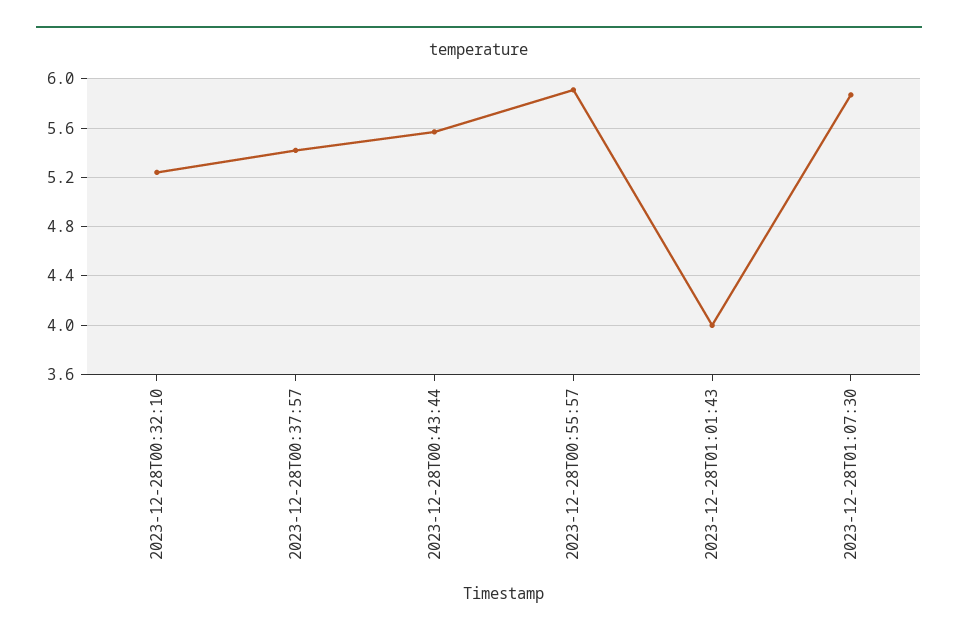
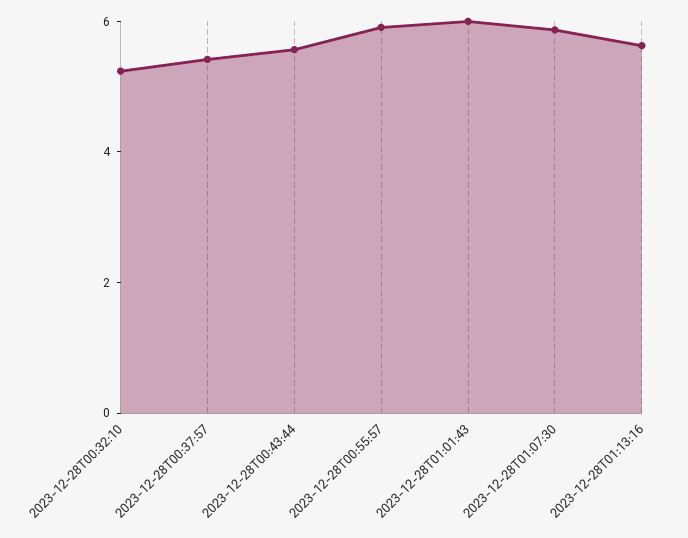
2023-12-28T01:01:43: 4 -> 6
2023-12-28T01:13:16: none -> 5.5

